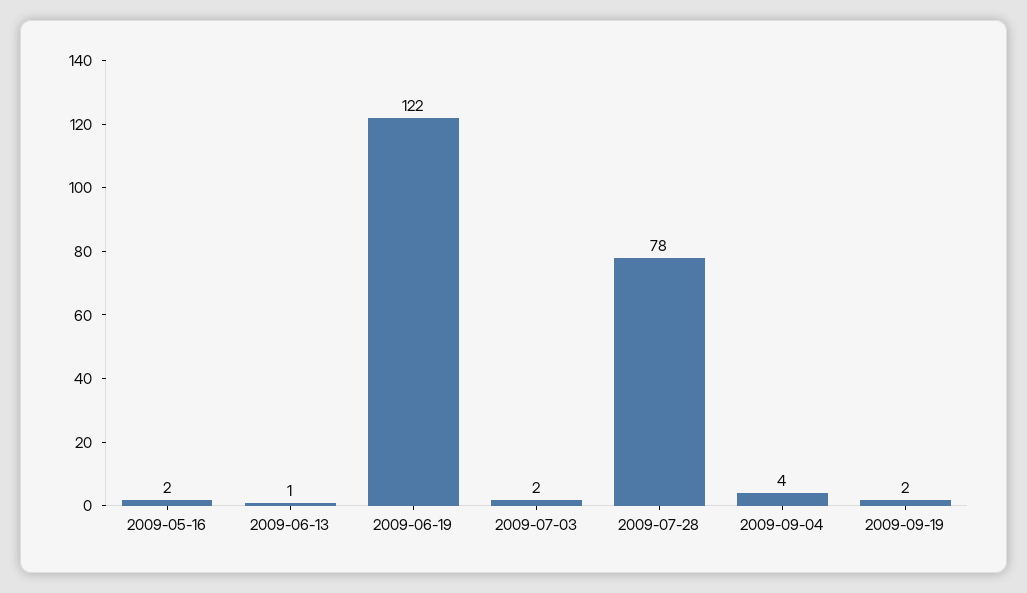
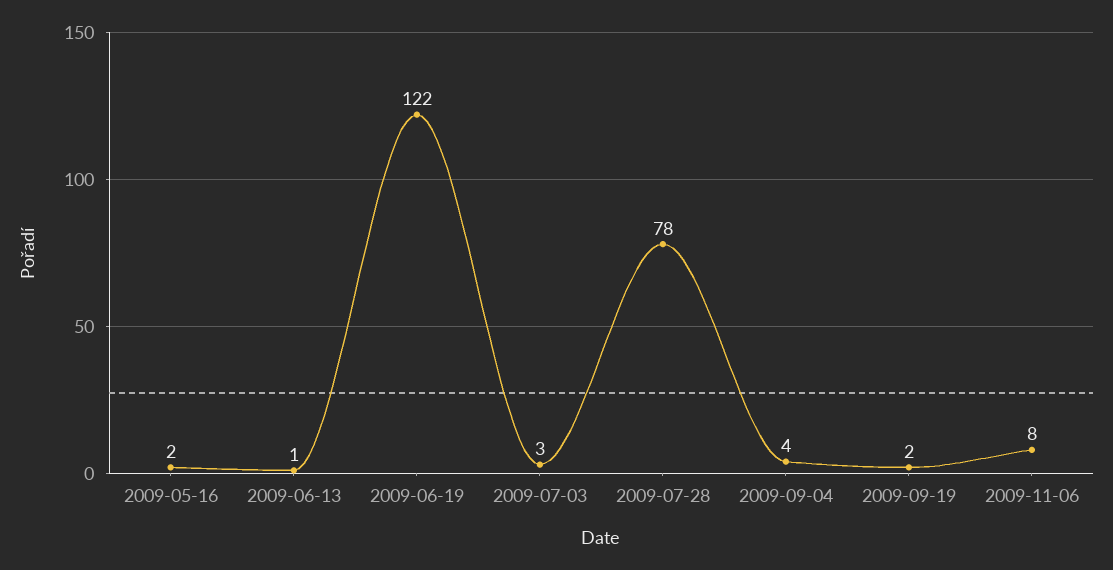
2009-07-03: 2 -> 3
2009-11-06: none -> 8

